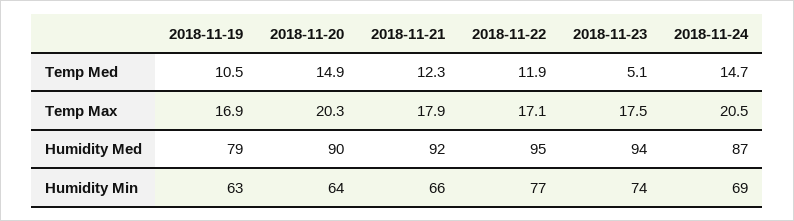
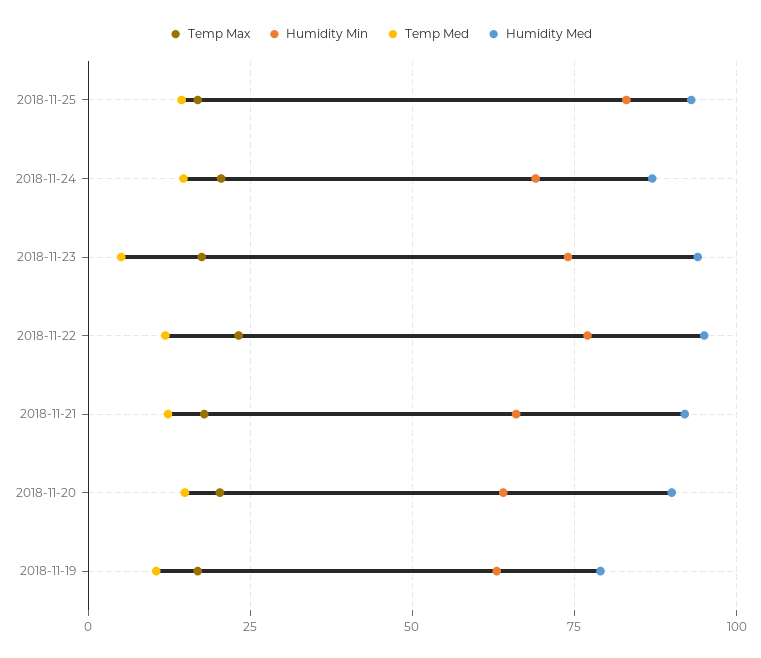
Temp Max, 2018-11-22: 17.1 -> 22.5
Temp Max, 2018-11-25: none -> 17.5
Humidity Min, 2018-11-25: none -> 82.5
Temp Med, 2018-11-25: none -> 15
Humidity Med, 2018-11-25: none -> 92.5

